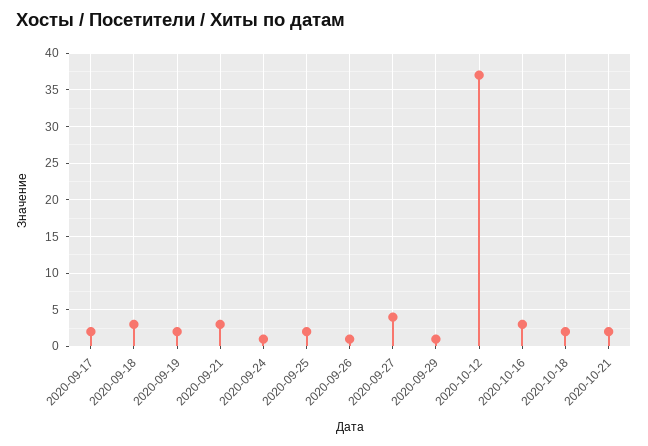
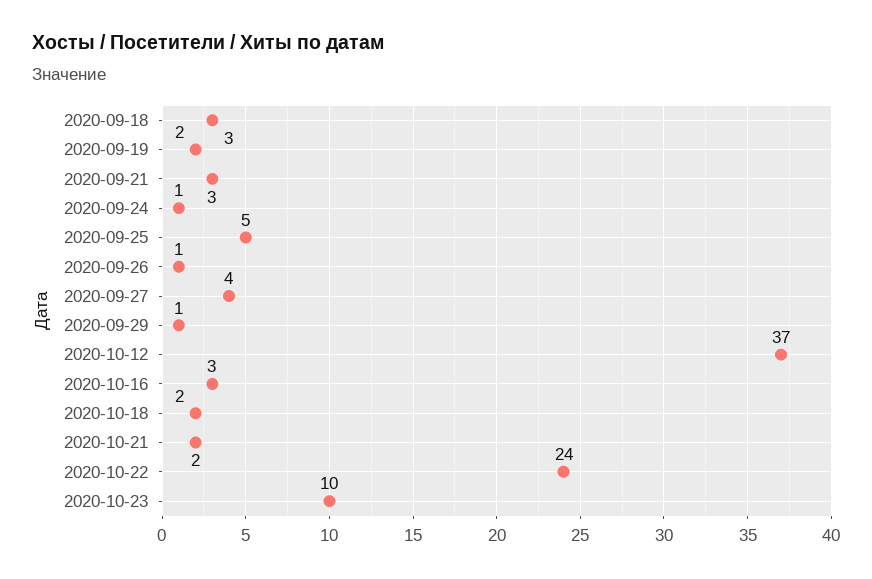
2020-09-17: 2 -> none
2020-09-25: 2 -> 5
2020-10-22: none -> 24
2020-10-23: none -> 10

